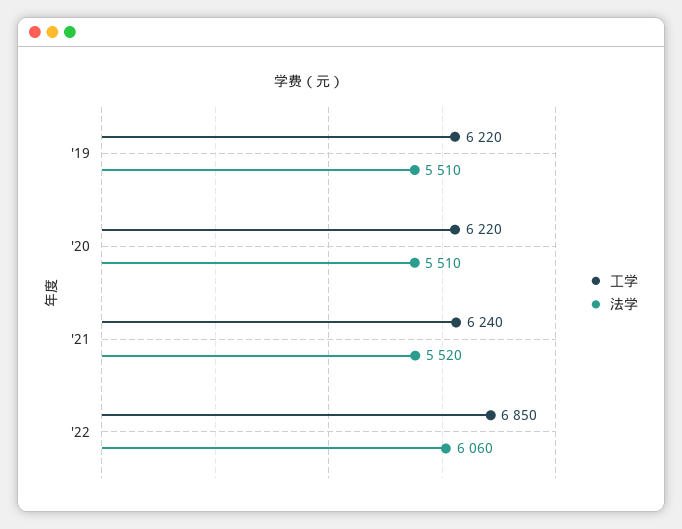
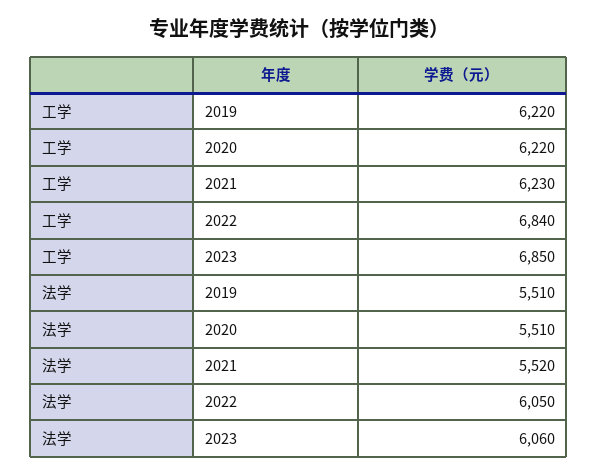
工学, '21: 6240 -> 6230
工学, '22: 6850 -> 6840
法学, '22: 6060 -> 6050
工学, 2023: none -> 6850
法学, 2023: none -> 6060

